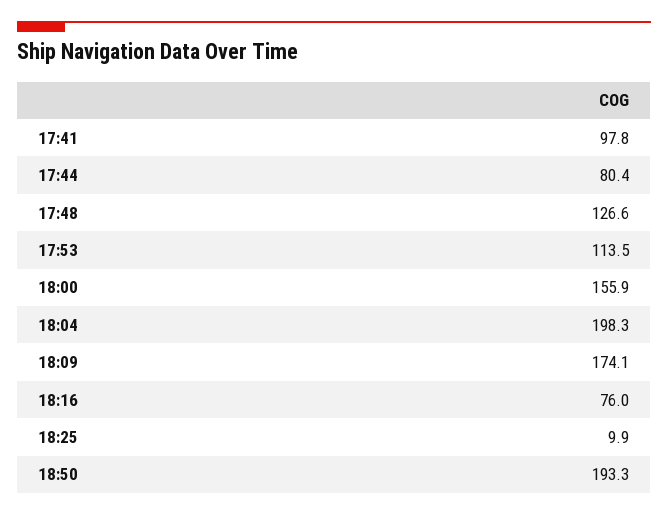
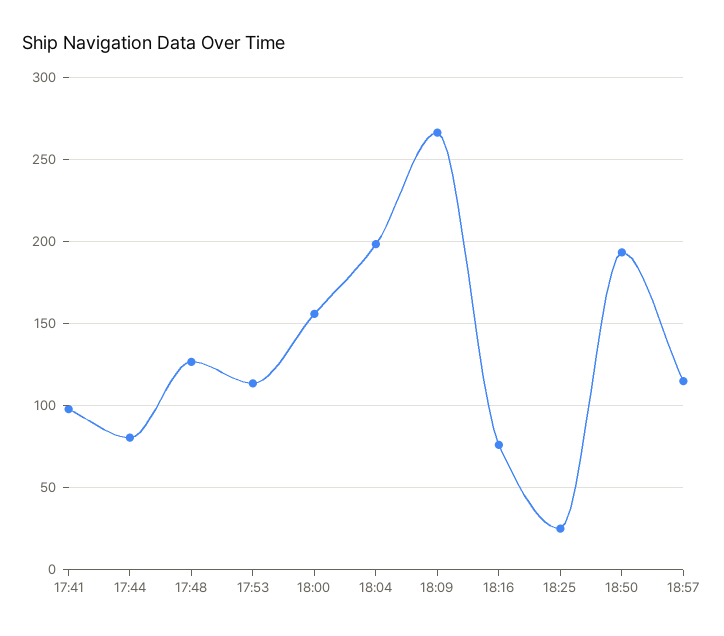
18:09: 174.1 -> 265
18:25: 9.9 -> 25
18:57: none -> 115

